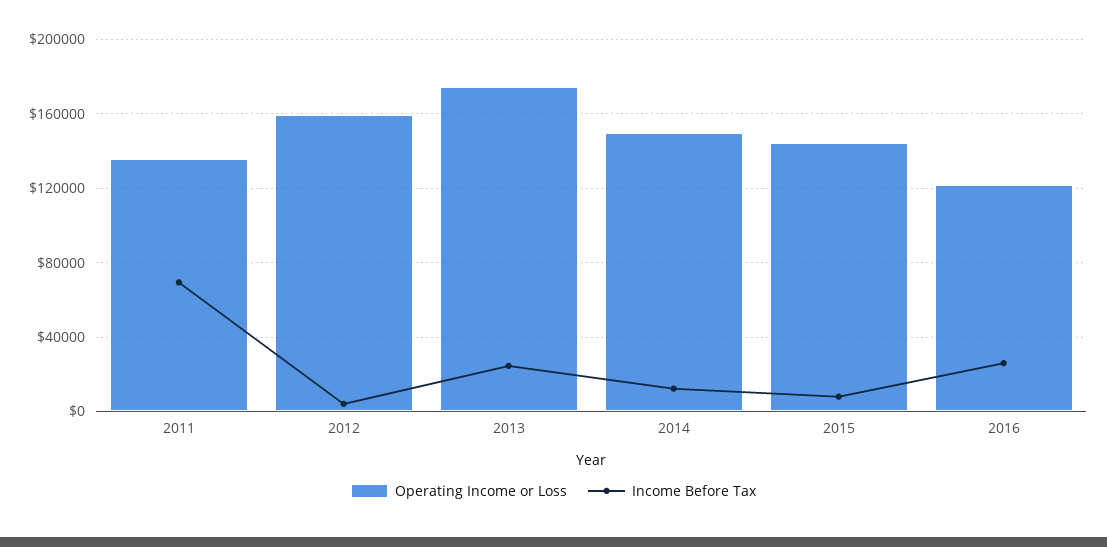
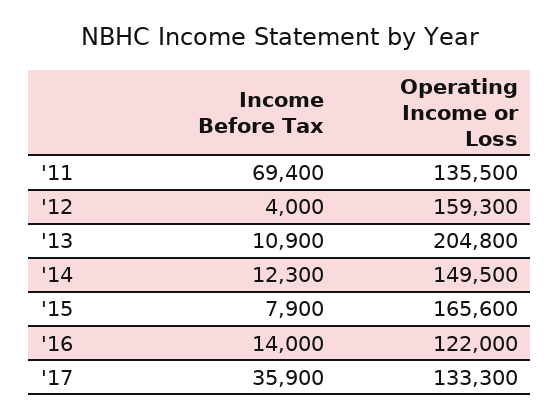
Operating Income or Loss, 2013: 175000 -> 204800
Income Before Tax, 2013: 25000 -> 10900
Operating Income or Loss, 2015: 145000 -> 165600
Income Before Tax, 2016: 25000 -> 14000
Income Before Tax, '17: none -> 35900
Operating Income or Loss, '17: none -> 133300

